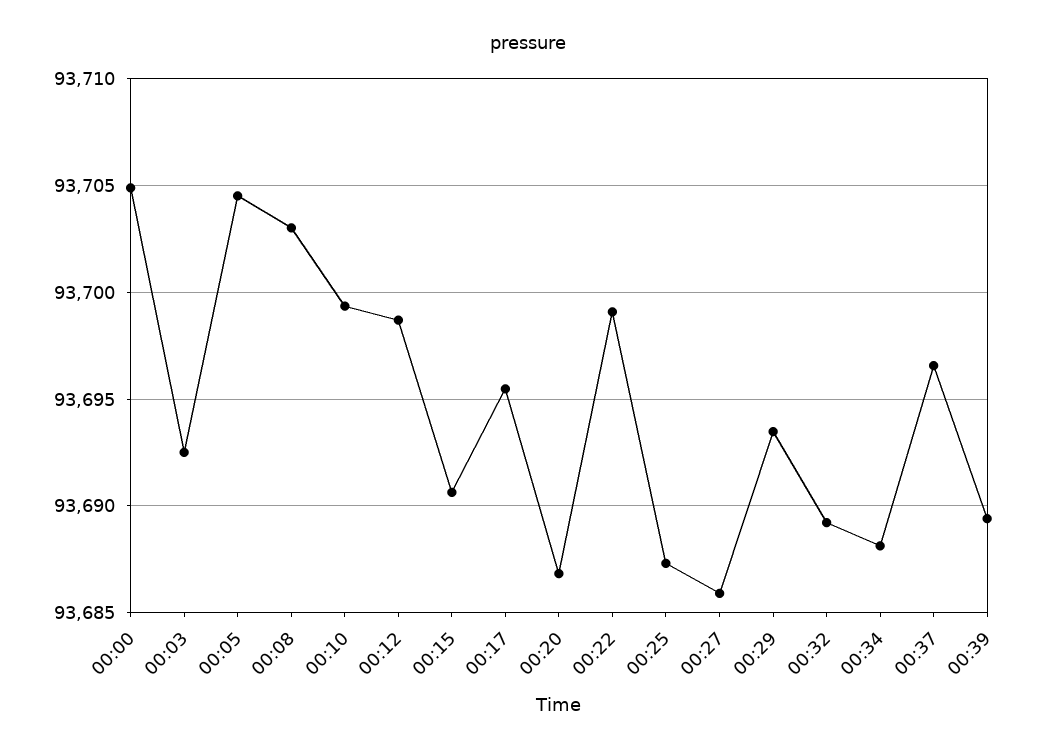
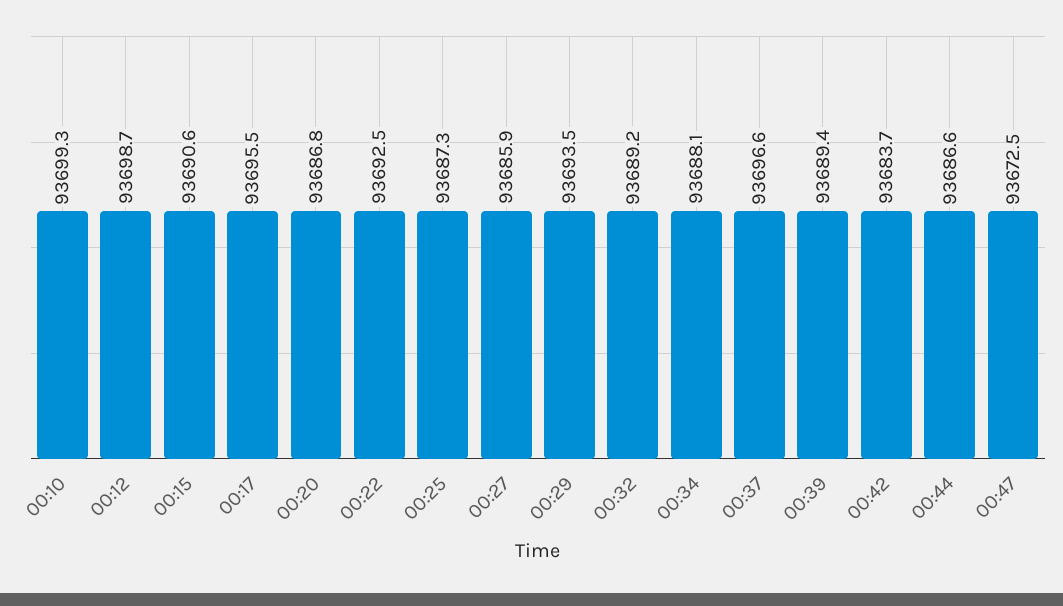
00:00: 93705 -> none
00:03: 93692.5 -> none
00:05: 93704.5 -> none
00:08: 93703 -> none
00:22: 93699 -> 93692.5
00:42: none -> 93683.7
00:44: none -> 93686.6
00:47: none -> 93672.5

